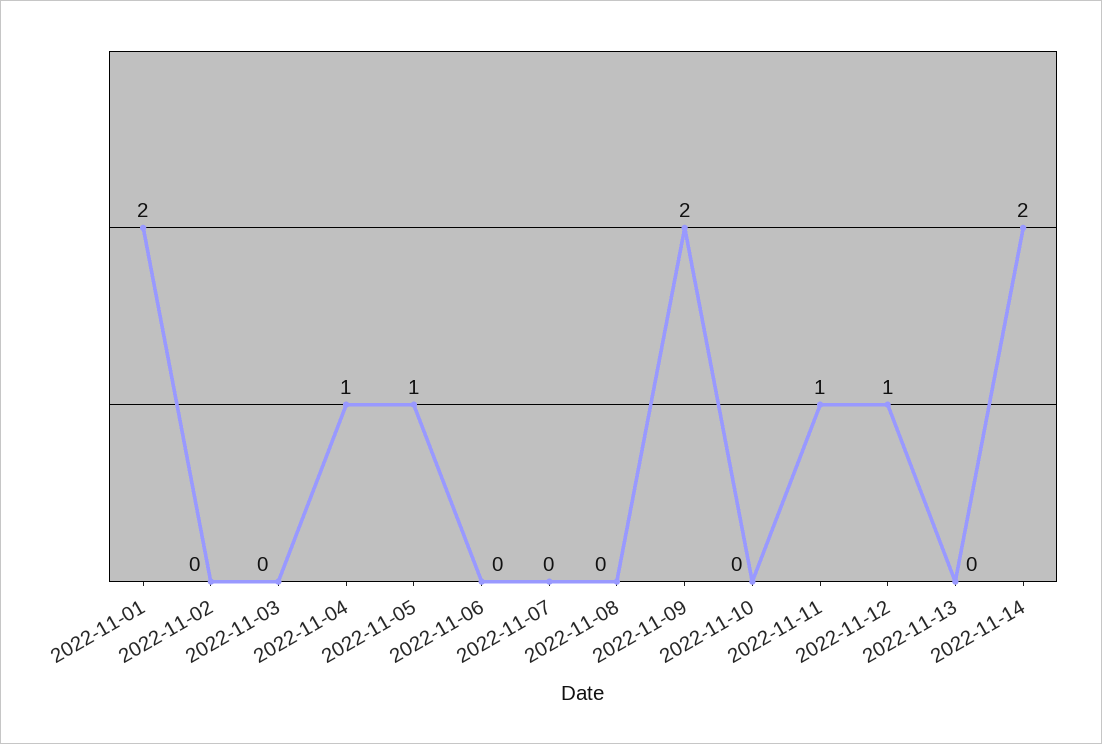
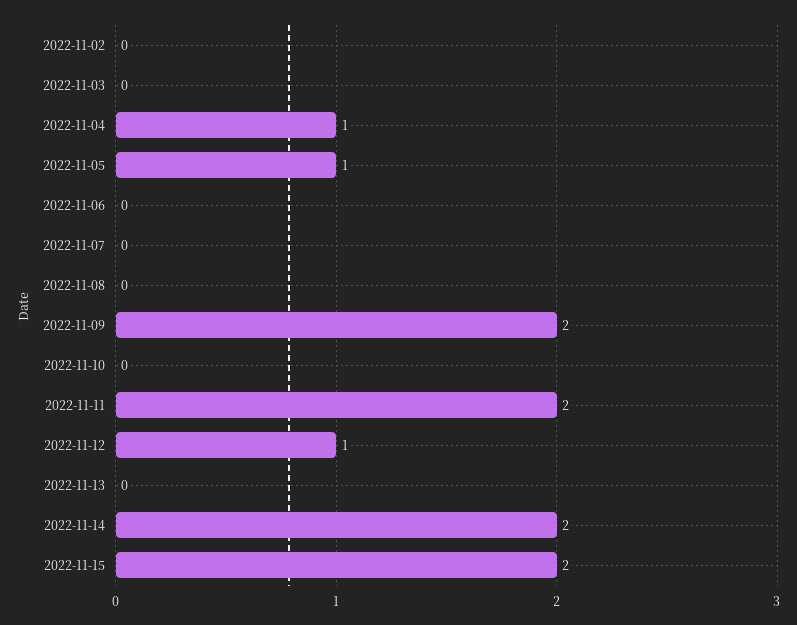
2022-11-01: 2 -> none
2022-11-11: 1 -> 2
2022-11-15: none -> 2

